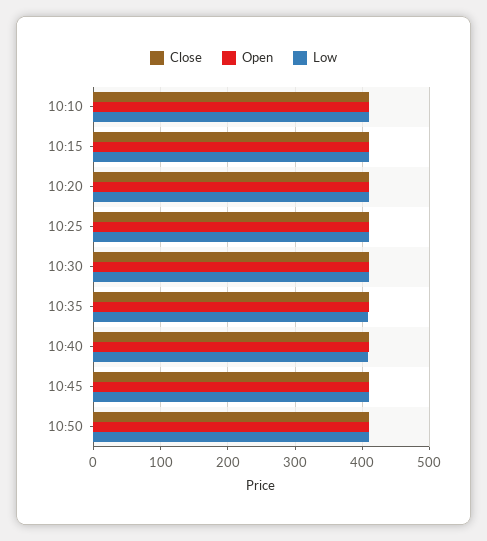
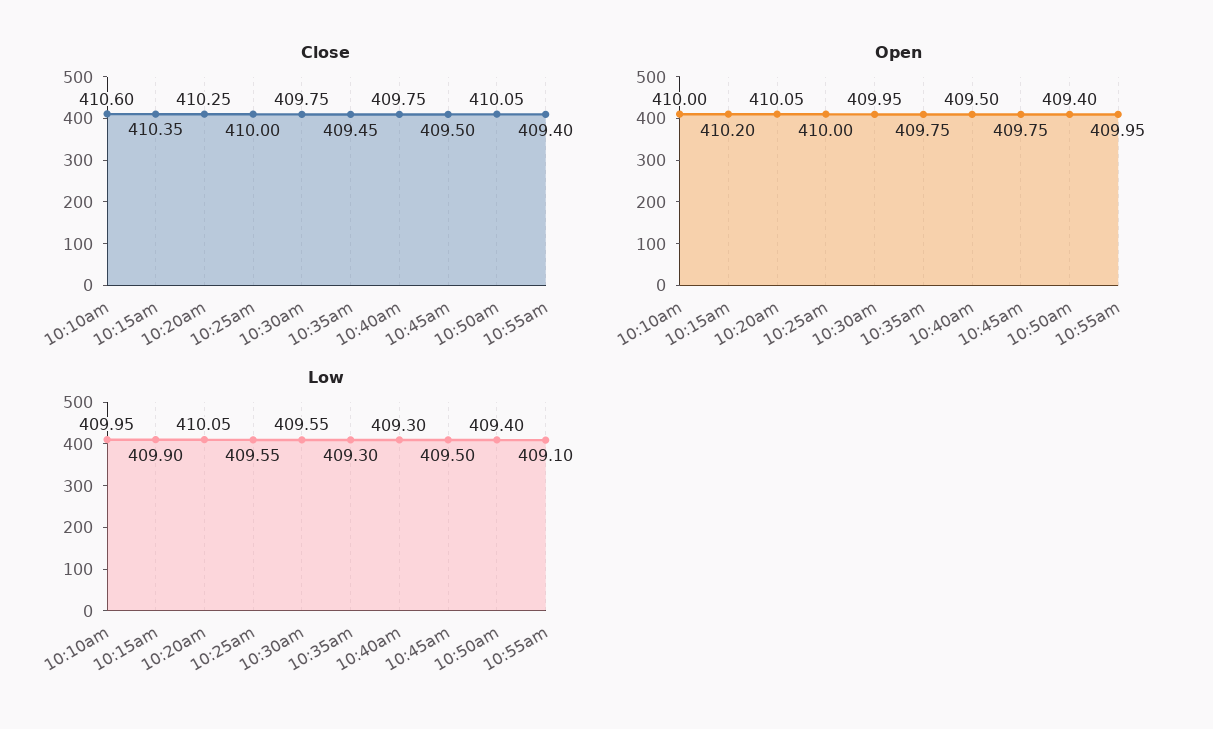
Close, 10:55am: none -> 409.4
Open, 10:55am: none -> 409.95
Low, 10:55am: none -> 409.1

